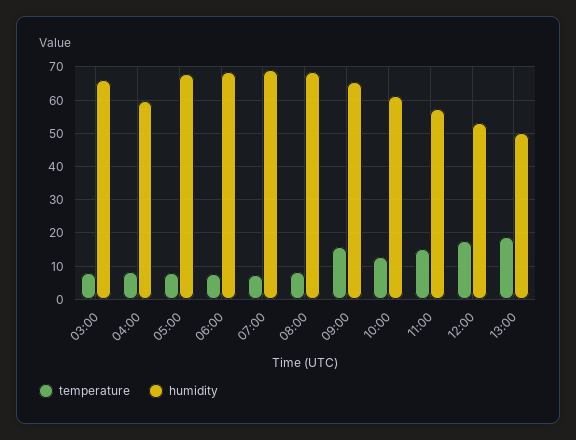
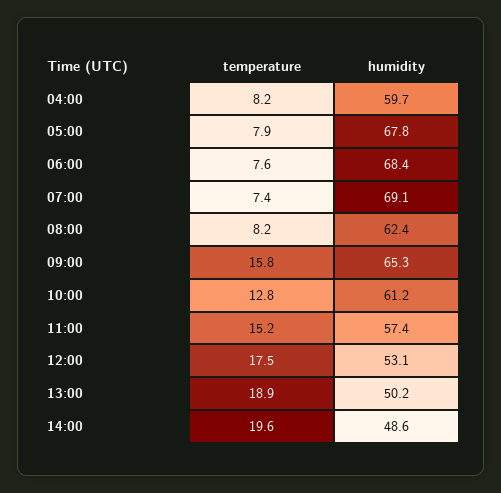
temperature, 03:00: 8 -> none
humidity, 03:00: 66 -> none
humidity, 08:00: 68 -> 62.4
temperature, 14:00: none -> 19.6
humidity, 14:00: none -> 48.6

